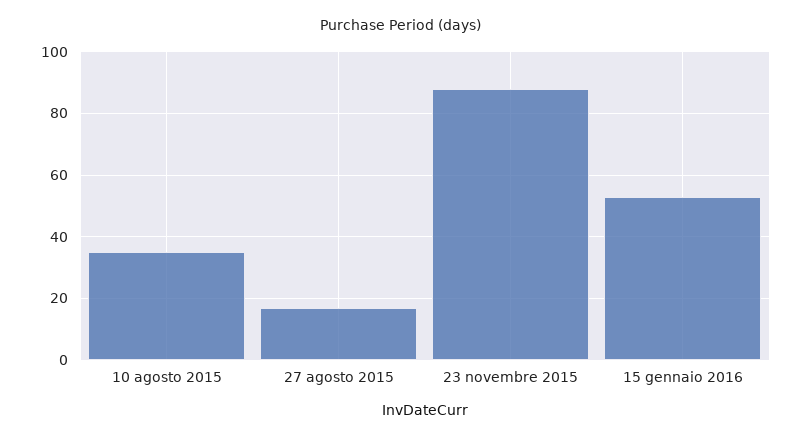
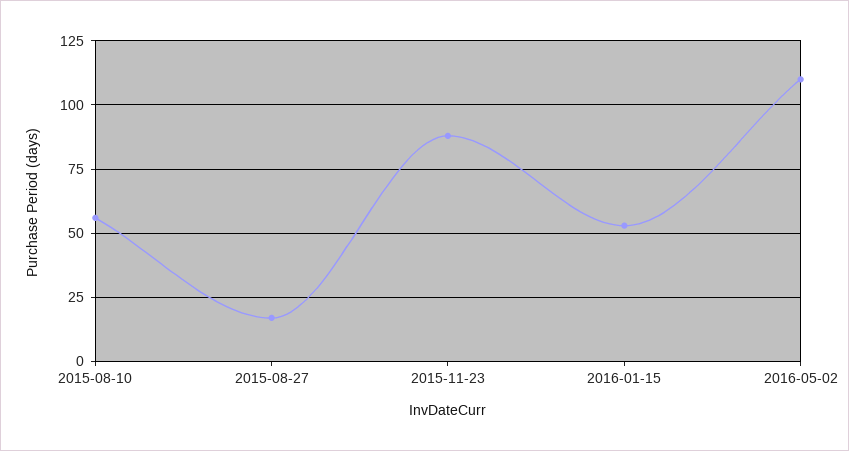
10 agosto 2015: 35 -> 55
2016-05-02: none -> 110

